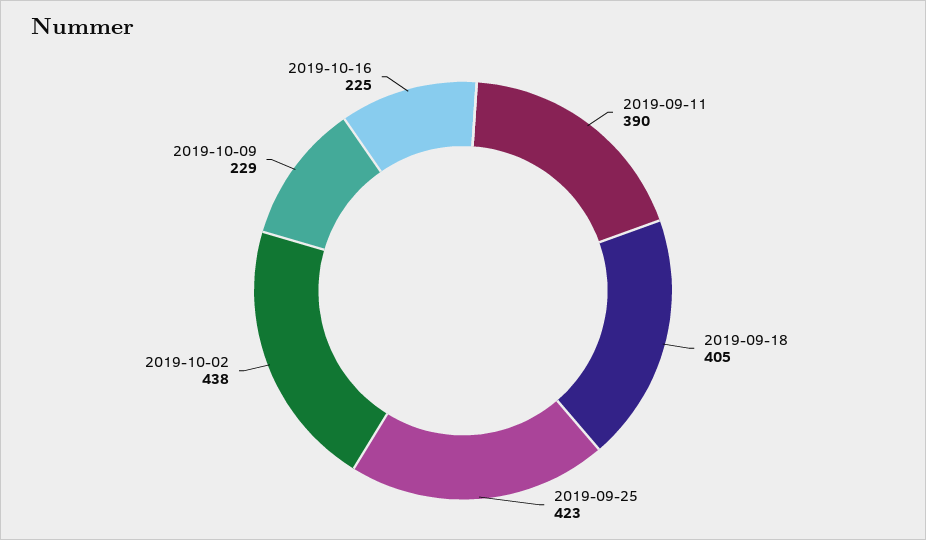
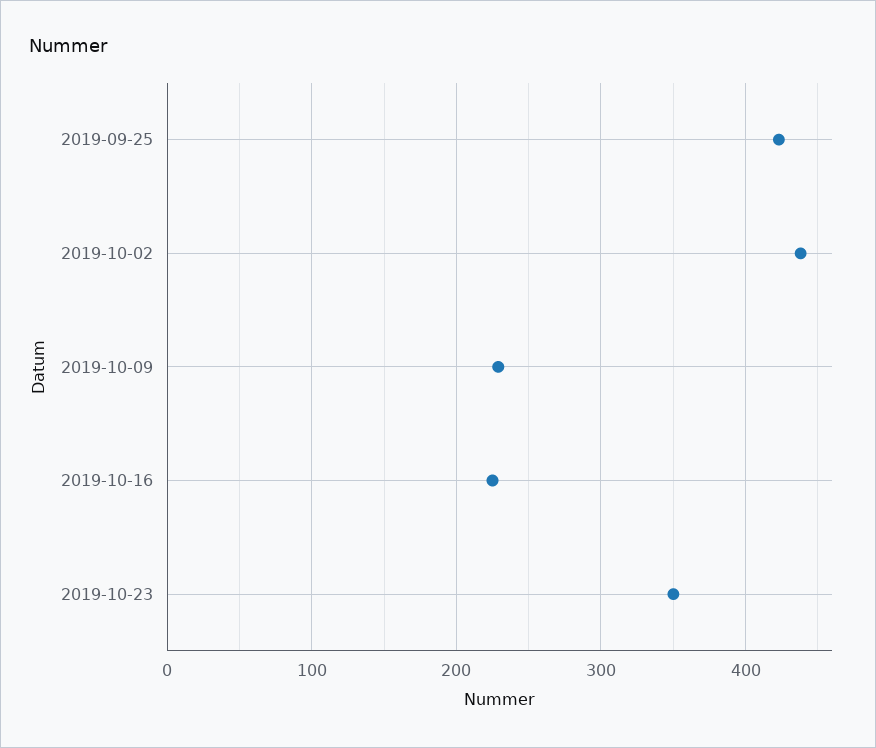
2019-09-11: 390 -> none
2019-09-18: 405 -> none
2019-10-23: none -> 350

